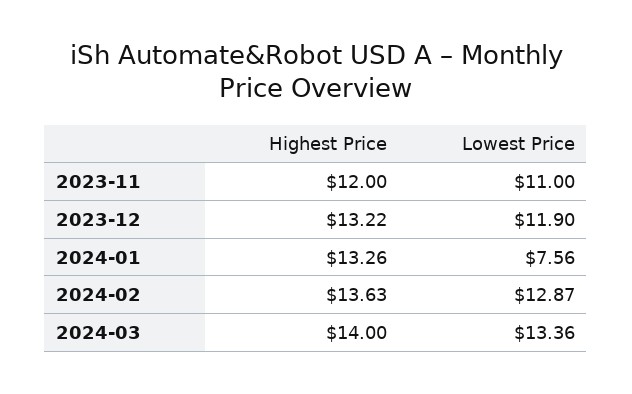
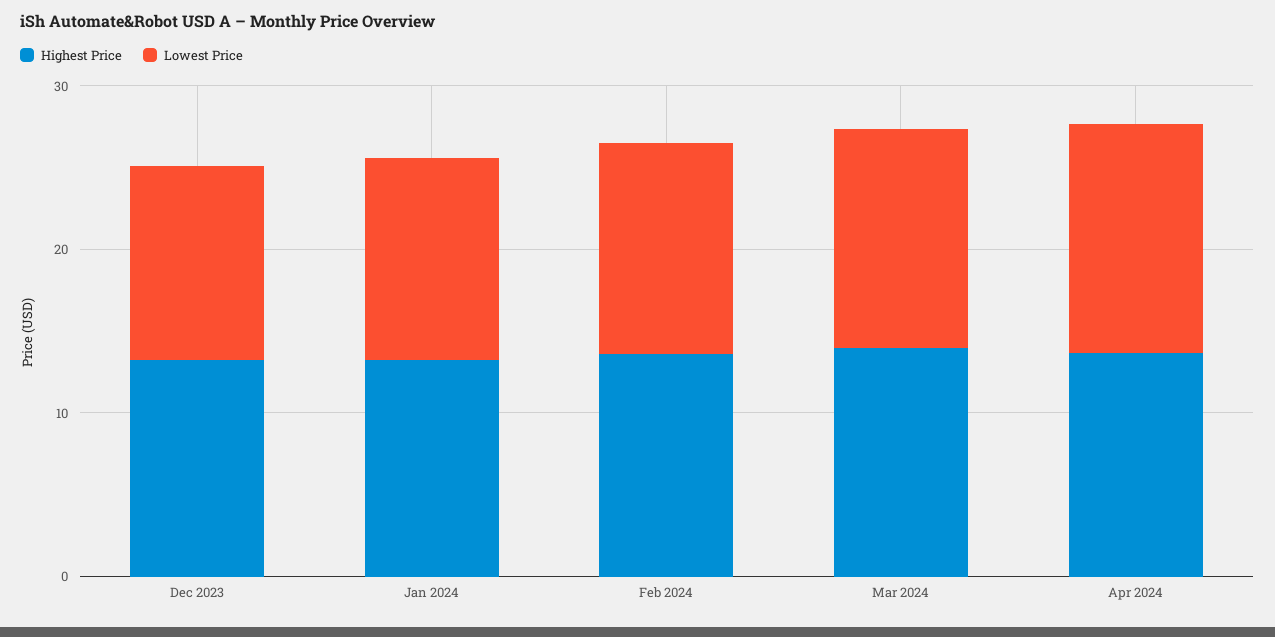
Highest Price, 2023-11: 12 -> none
Lowest Price, 2023-11: 11 -> none
Lowest Price, 2024-01: 7.56 -> 12
Highest Price, Apr 2024: none -> 14
Lowest Price, Apr 2024: none -> 14

